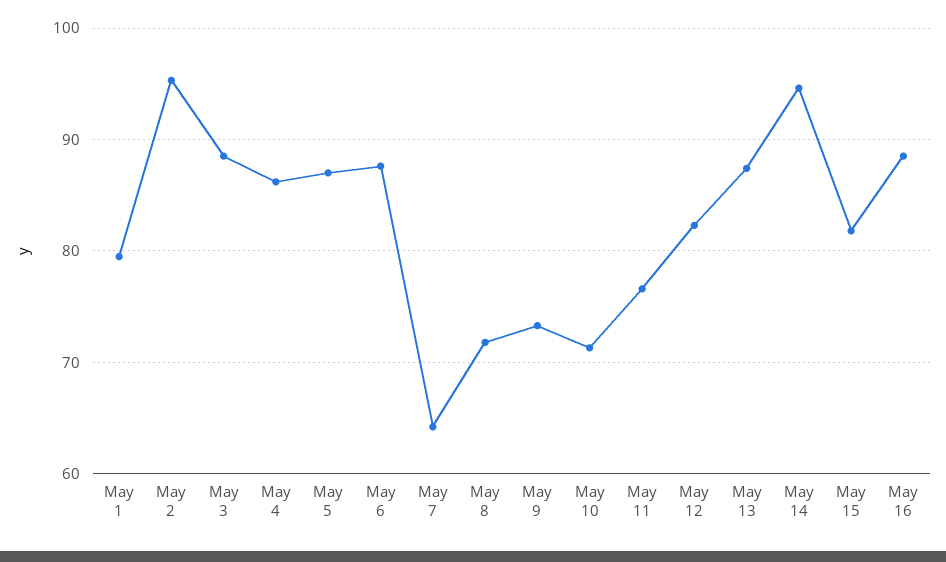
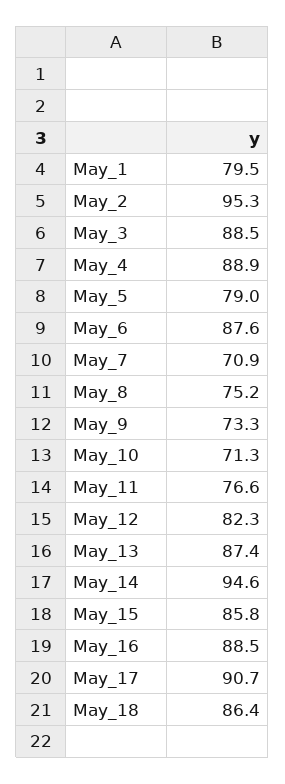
May 4: 86 -> 88.9
May 5: 87 -> 79
May 7: 64 -> 70.9
May 8: 72 -> 75.2
May 15: 82 -> 85.8
May_17: none -> 90.7
May_18: none -> 86.4

